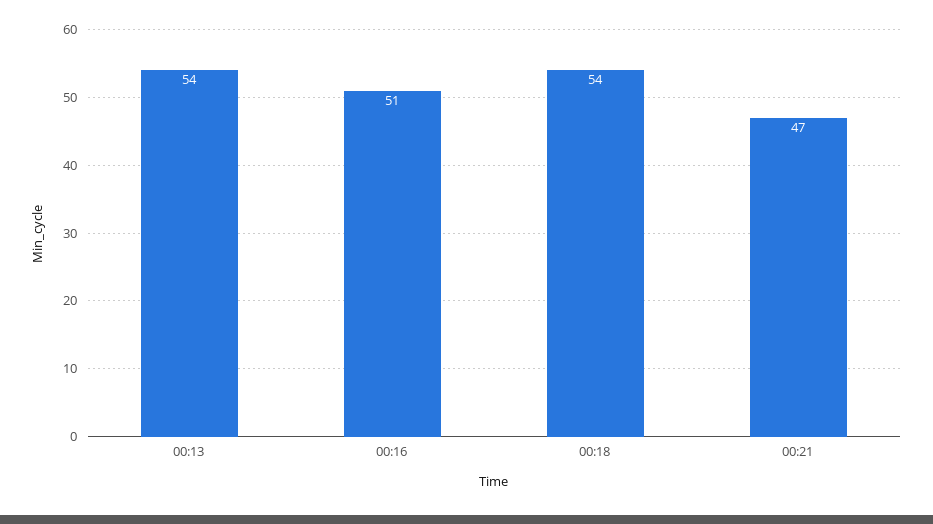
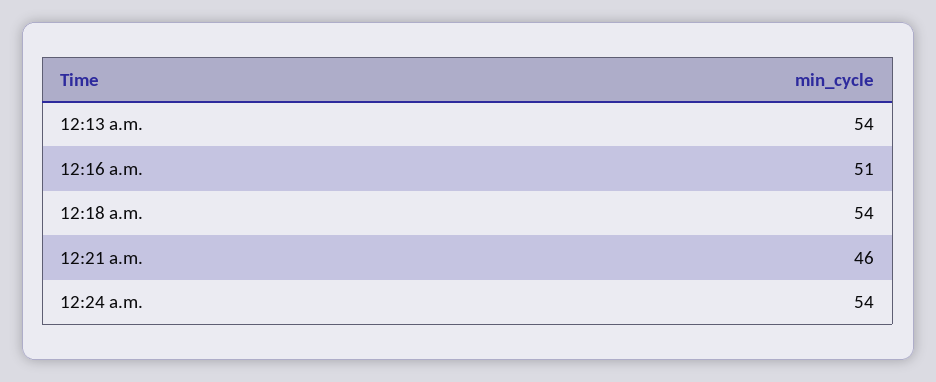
00:21: 47 -> 46
12:24 a.m.: none -> 54

